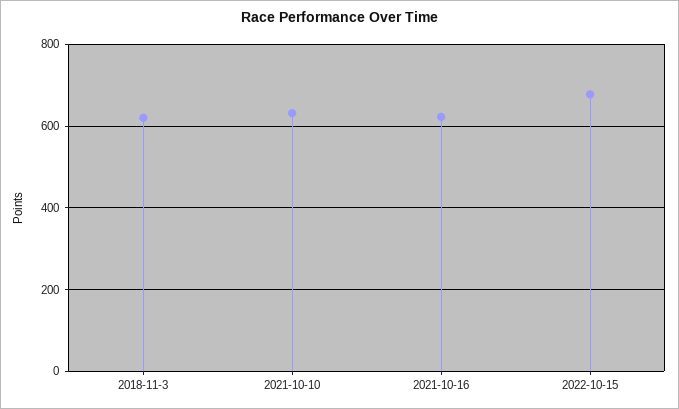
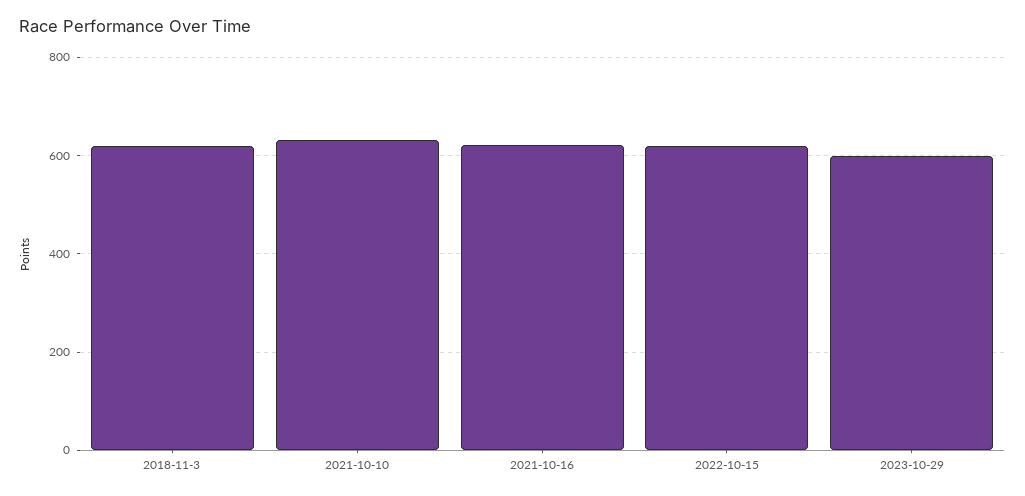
2022-10-15: 680 -> 620
2023-10-29: none -> 600

